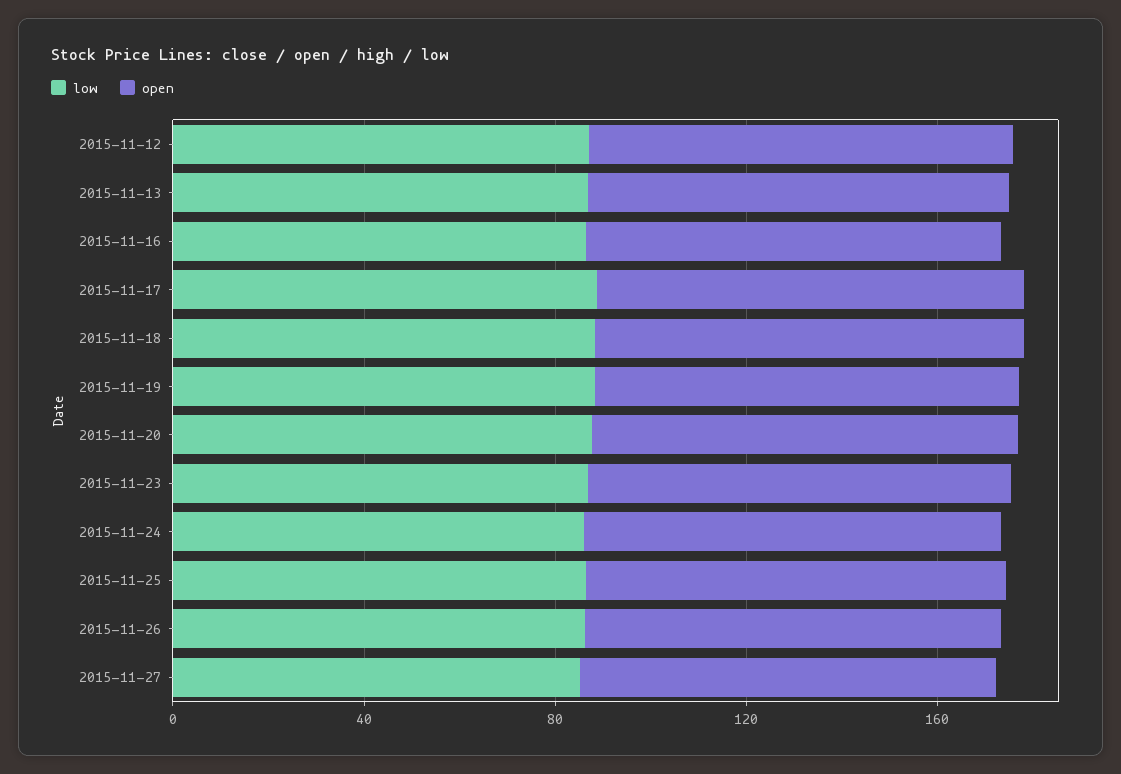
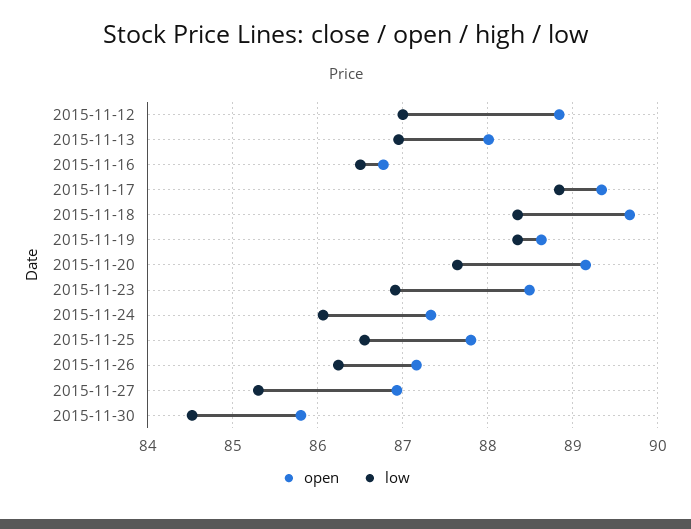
open, 2015-11-30: none -> 85.8
low, 2015-11-30: none -> 84.5

